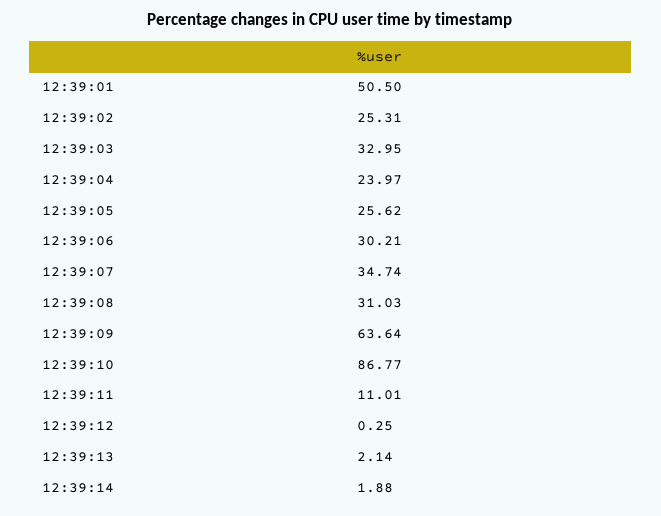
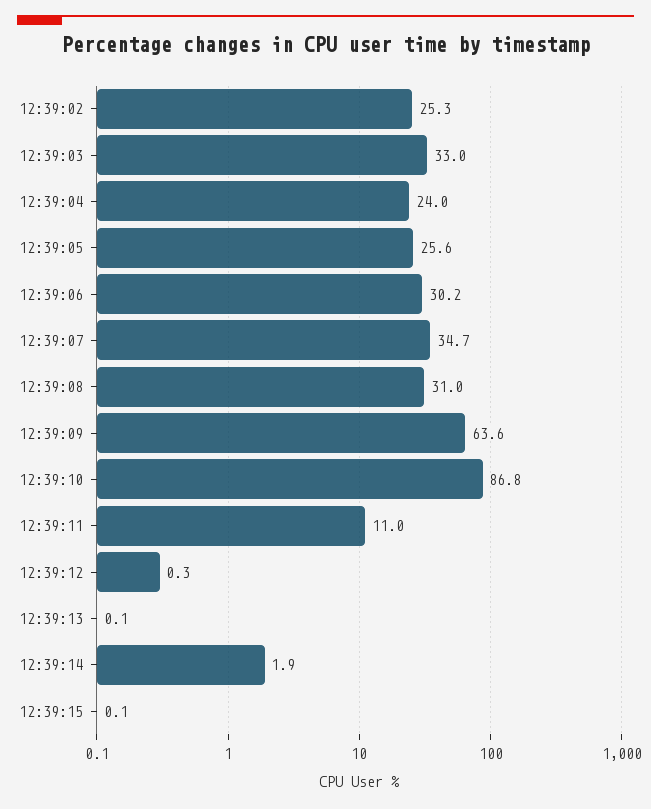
12:39:01: 50.5 -> none
12:39:13: 2.14 -> 0.1
12:39:15: none -> 0.1

